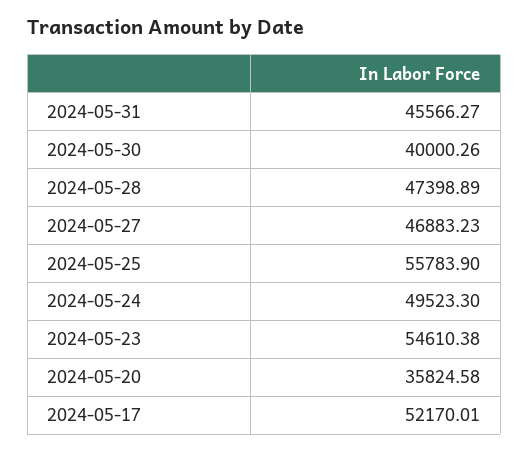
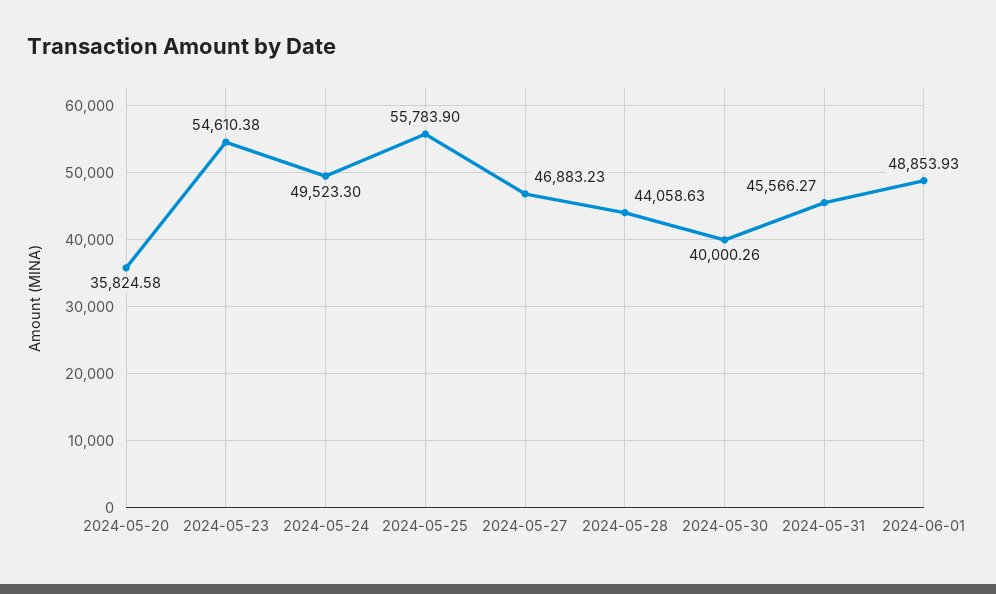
2024-05-28: 47398.89 -> 44058.63
2024-05-17: 52170.01 -> none
2024-06-01: none -> 48853.93

